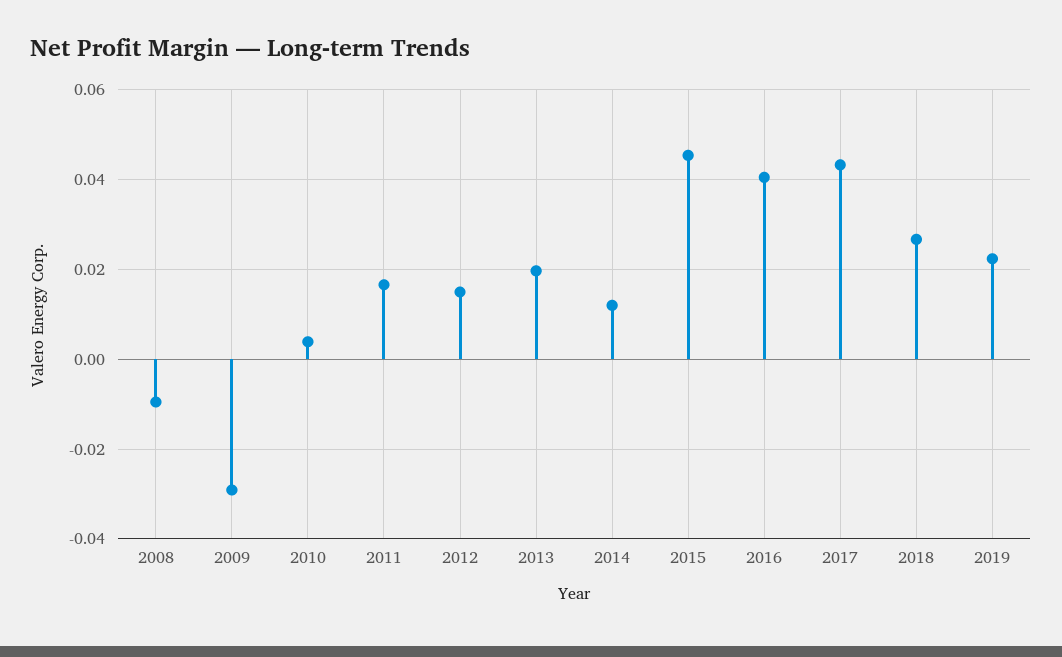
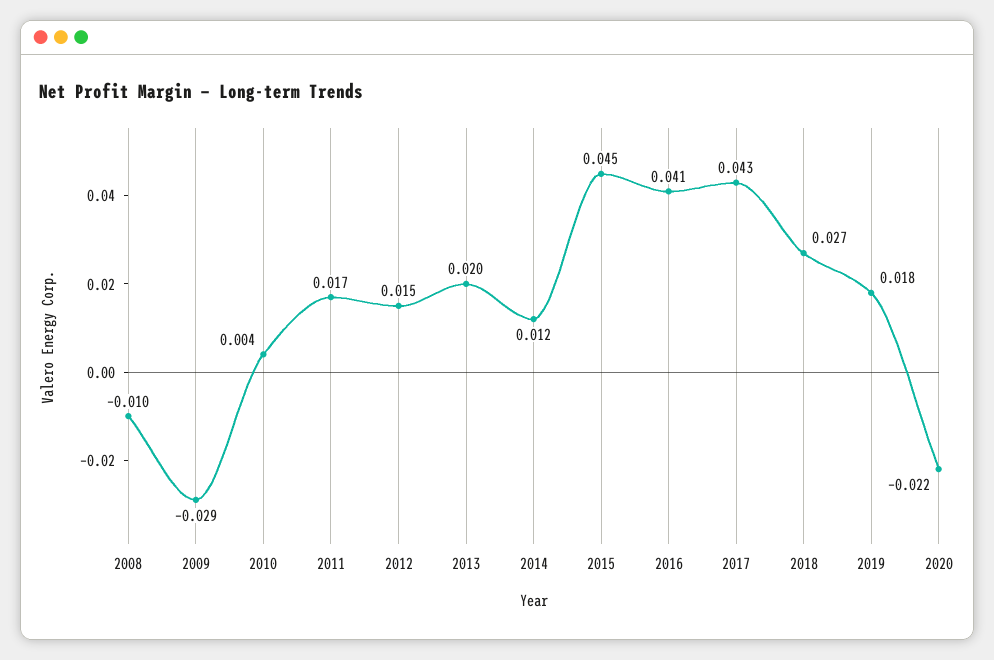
2019: 0.022 -> 0.018
2020: none -> -0.022

